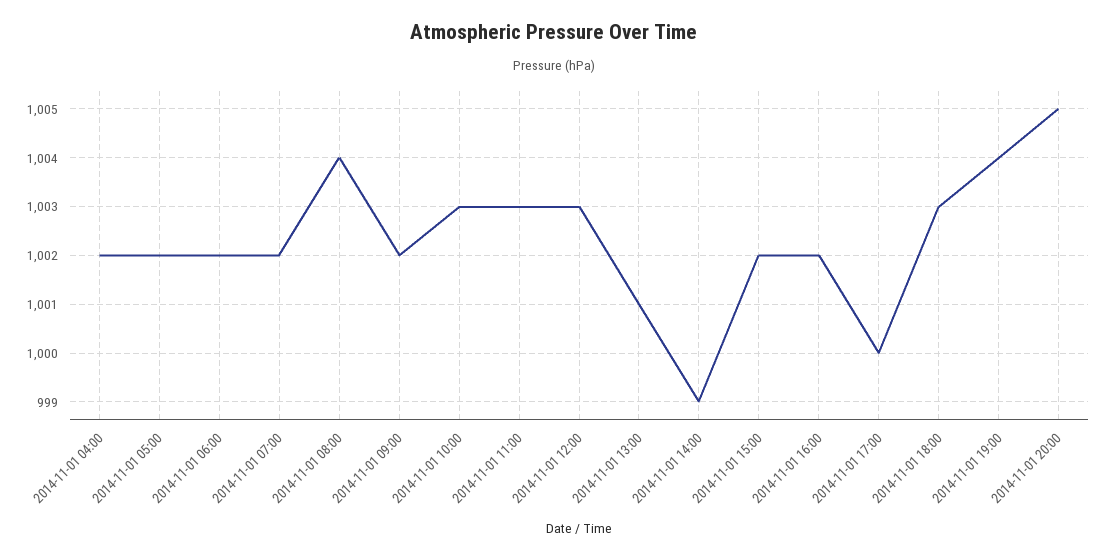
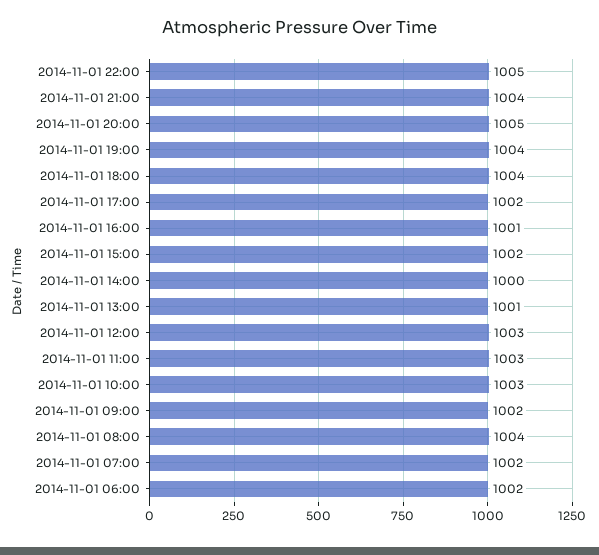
2014-11-01 04:00: 1002 -> none
2014-11-01 05:00: 1002 -> none
2014-11-01 14:00: 999 -> 1000
2014-11-01 16:00: 1002 -> 1001
2014-11-01 17:00: 1000 -> 1002
2014-11-01 18:00: 1003 -> 1004
2014-11-01 22:00: none -> 1005
2014-11-01 21:00: none -> 1004

